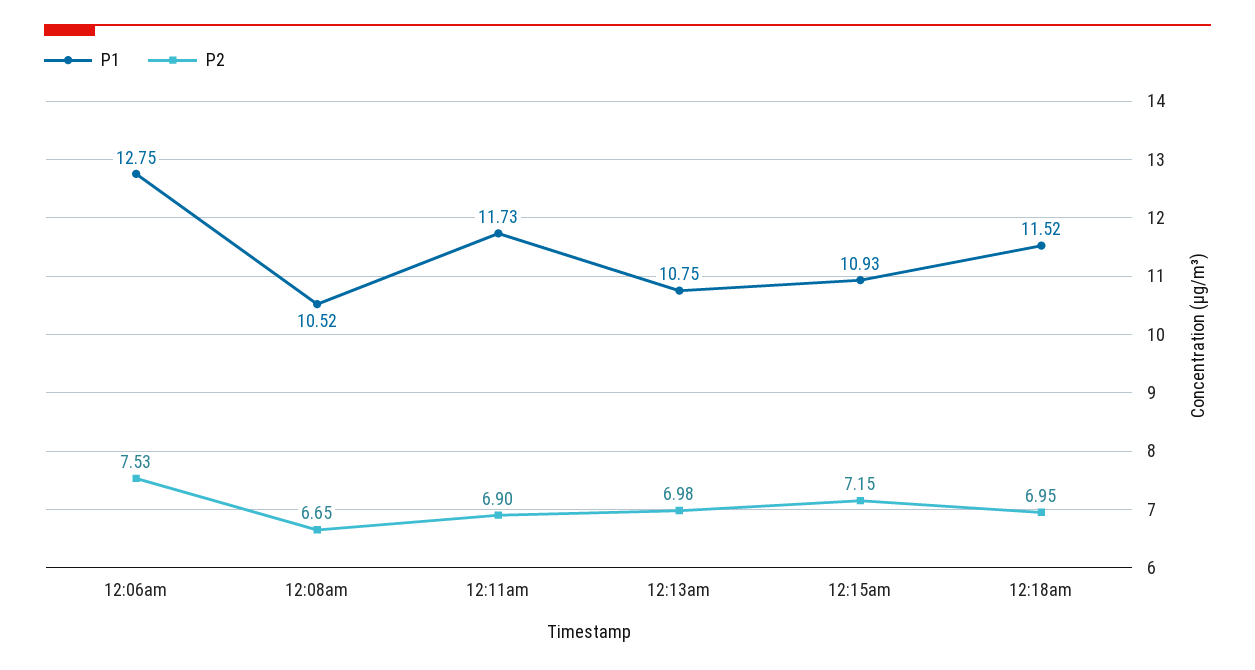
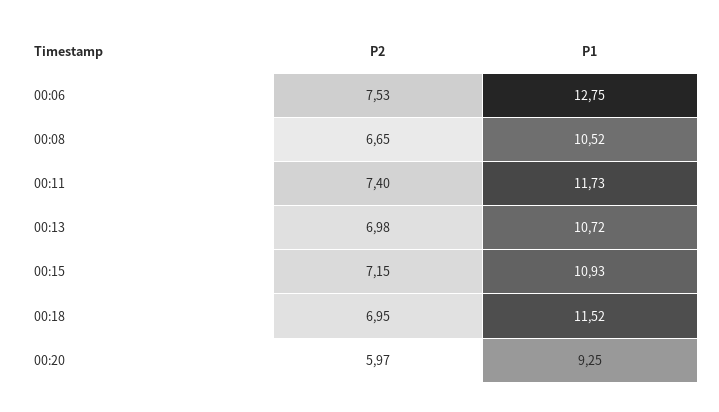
P2, 12:11am: 6.9 -> 7.4
P1, 12:13am: 10.75 -> 10.72
P2, 00:20: none -> 5.97
P1, 00:20: none -> 9.25

